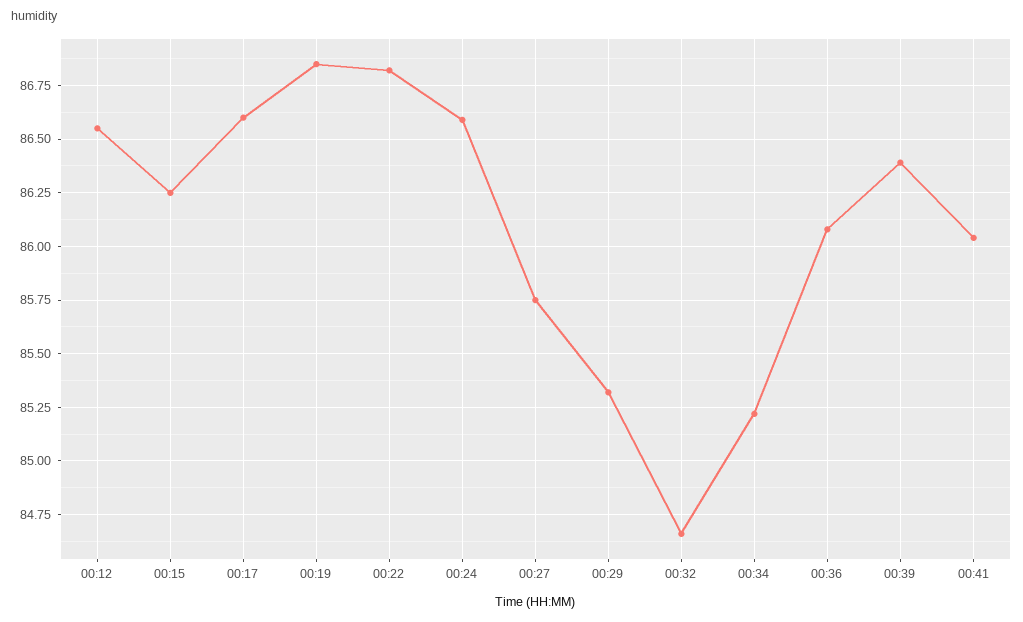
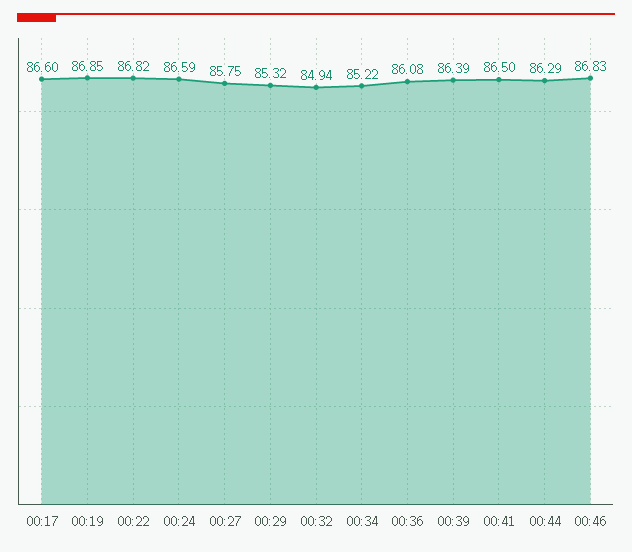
00:12: 86.55 -> none
00:15: 86.25 -> none
00:32: 84.65 -> 84.94
00:41: 86.05 -> 86.5
00:44: none -> 86.29
00:46: none -> 86.83

